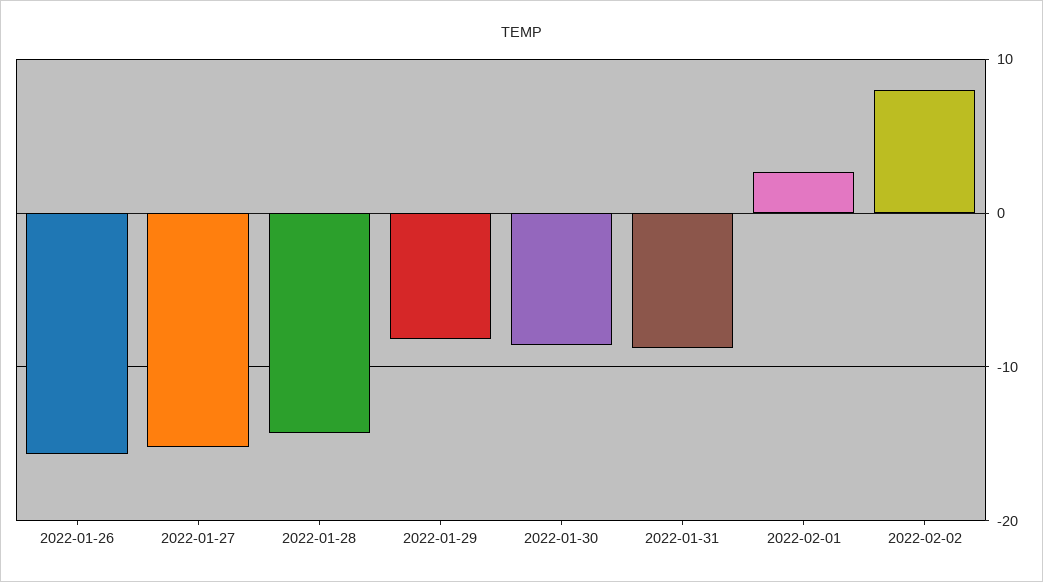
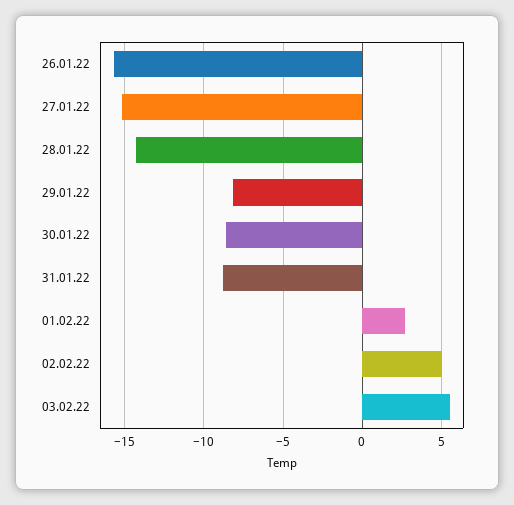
2022-02-02: 8 -> 5
03.02.22: none -> 5.5

